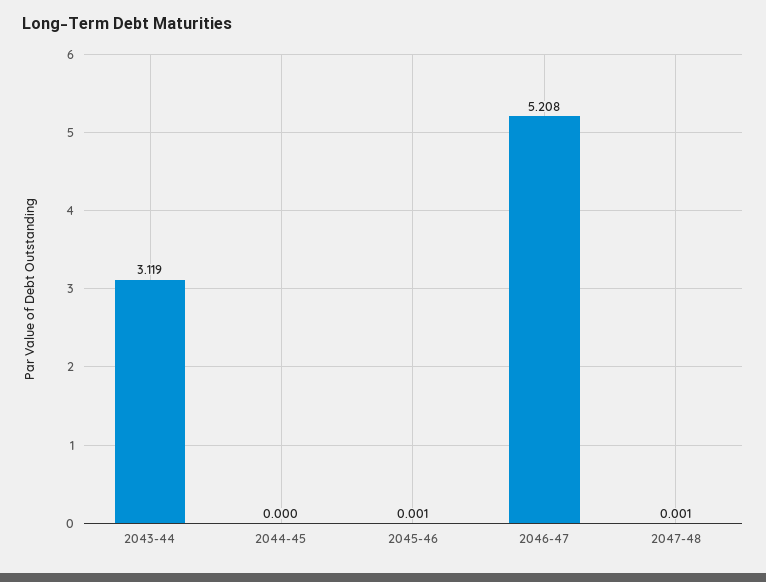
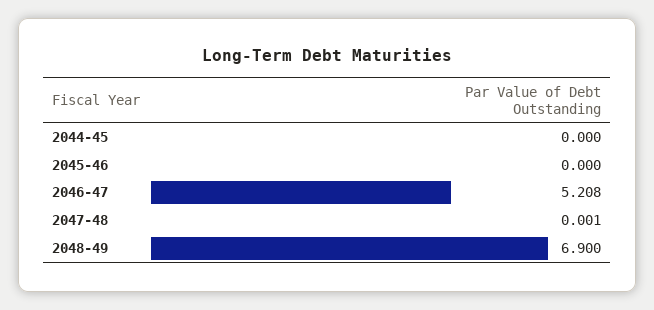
2043-44: 3.119 -> none
2045-46: 0.001 -> 0
2048-49: none -> 6.9

